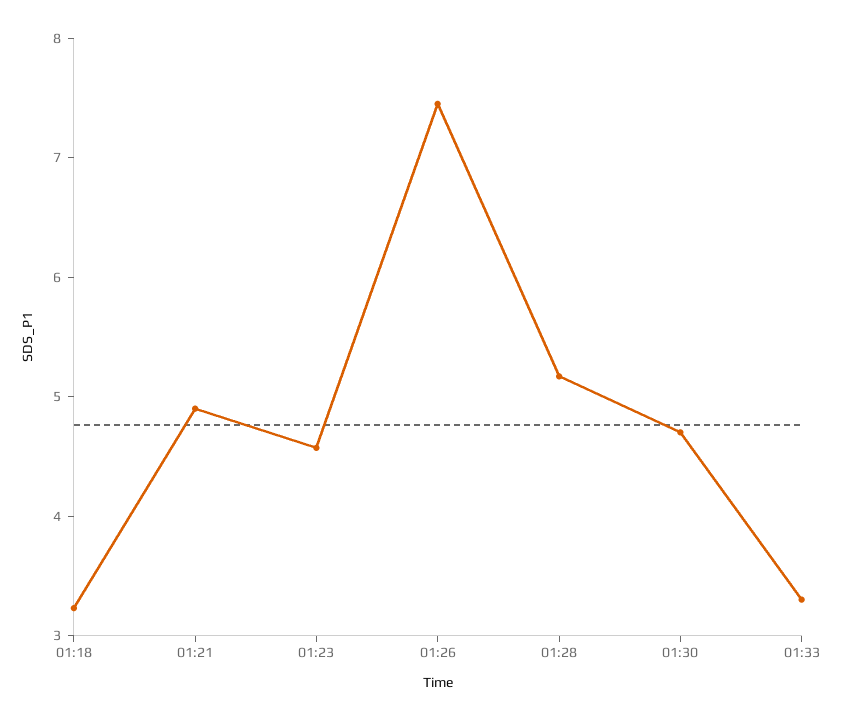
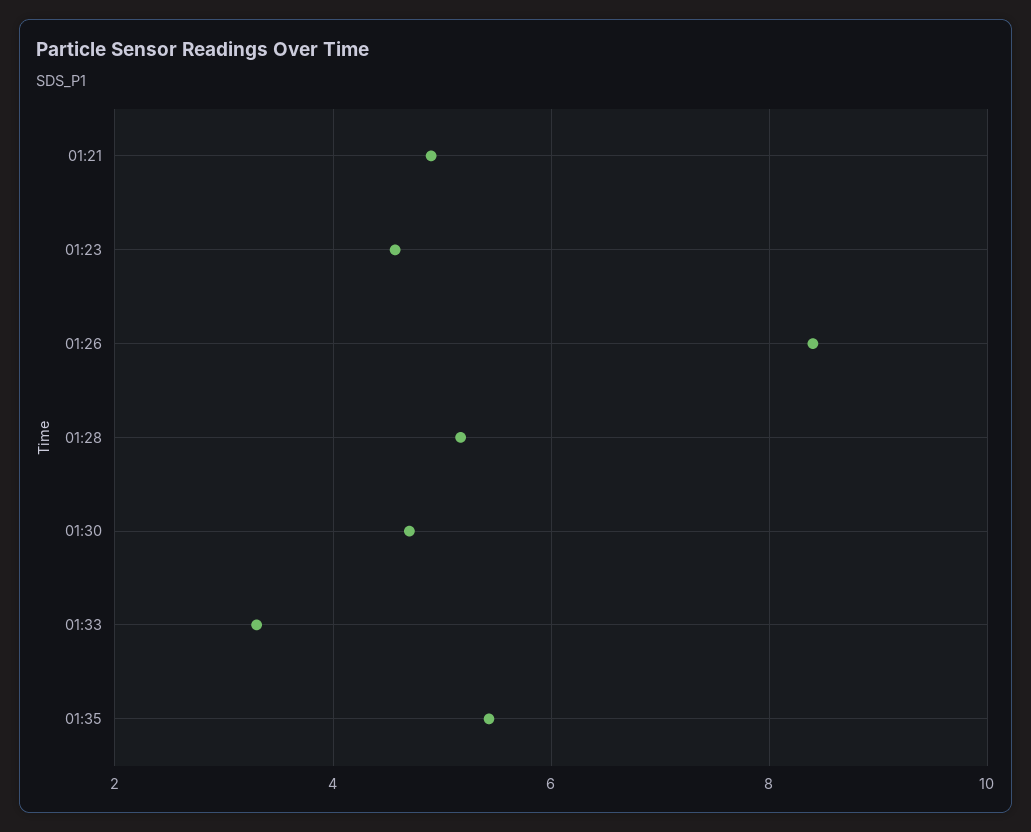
01:18: 3.2 -> none
01:26: 7.4 -> 8.4
01:35: none -> 5.4

